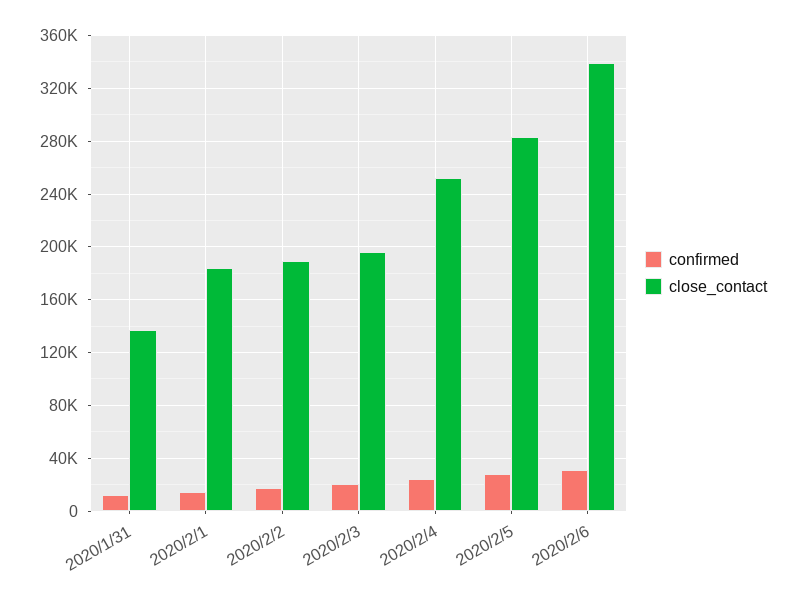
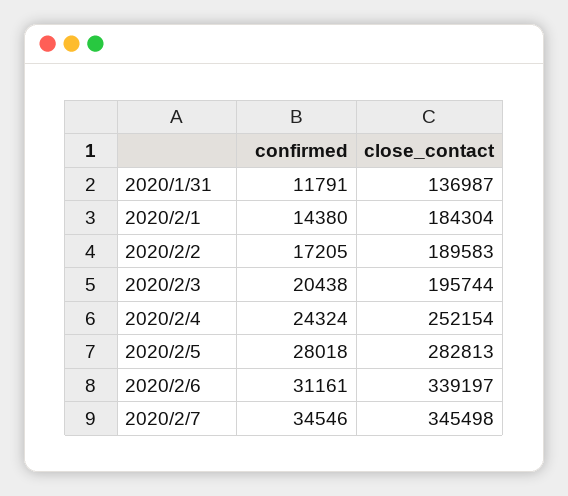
confirmed, 2020/2/7: none -> 34546
close_contact, 2020/2/7: none -> 345498

